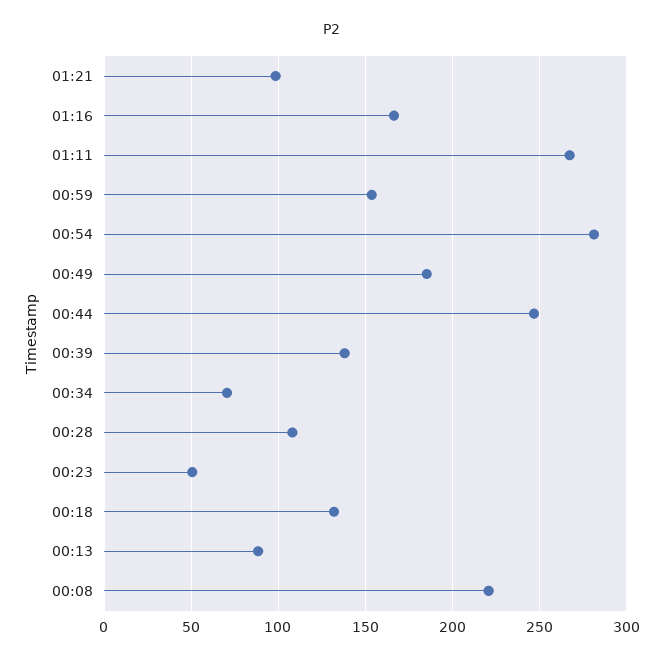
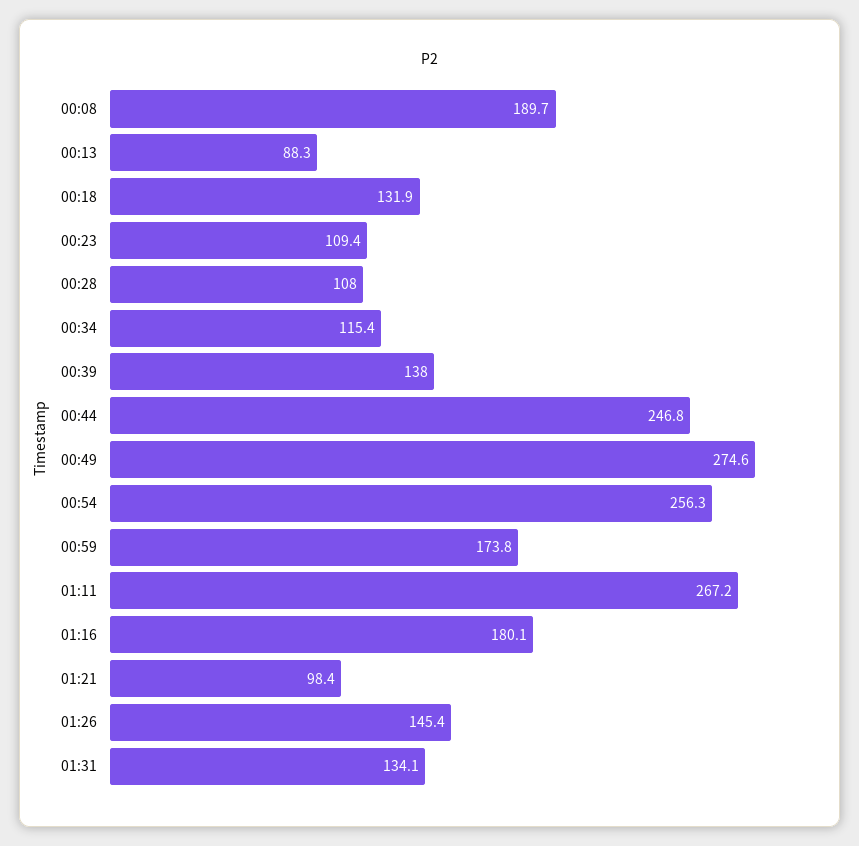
01:16: 165 -> 180.1
00:59: 155 -> 173.8
00:54: 280 -> 256.3
00:49: 185 -> 274.6
00:34: 70 -> 115.4
00:23: 50 -> 109.4
00:08: 220 -> 189.7
01:26: none -> 145.4
01:31: none -> 134.1

